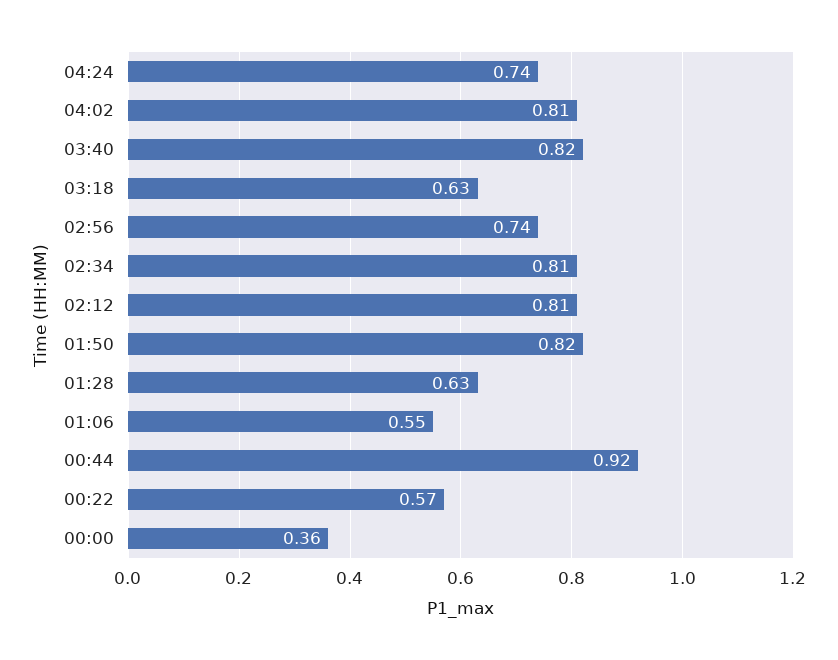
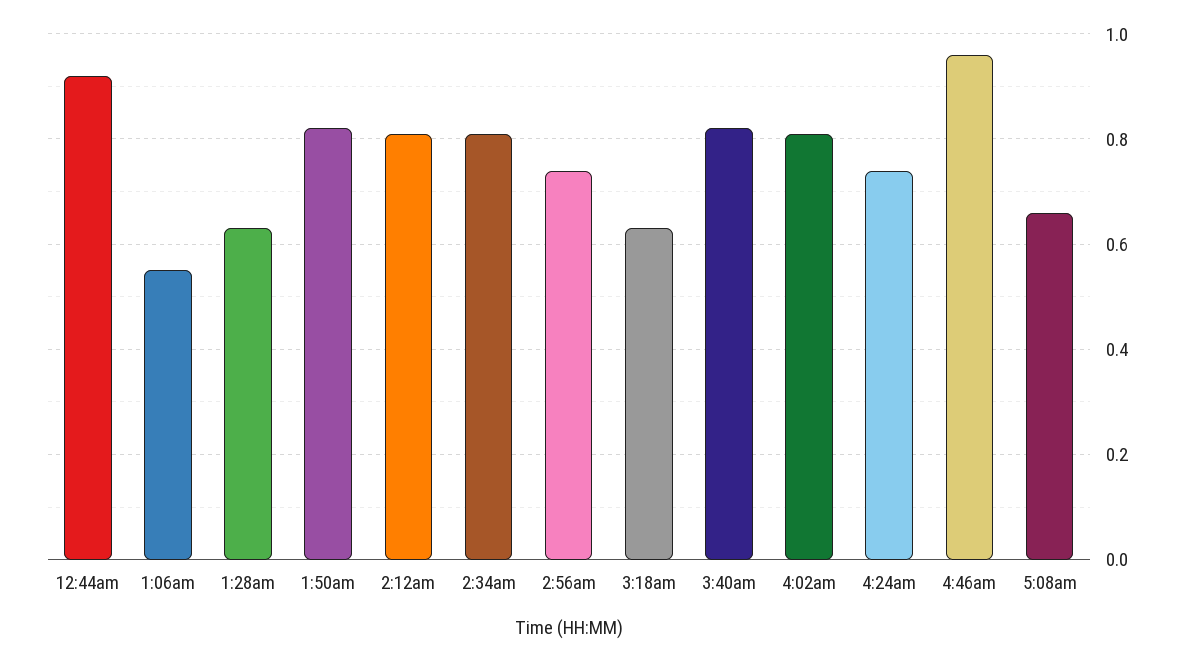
00:22: 0.57 -> none
00:00: 0.36 -> none
4:46am: none -> 0.95
5:08am: none -> 0.65

